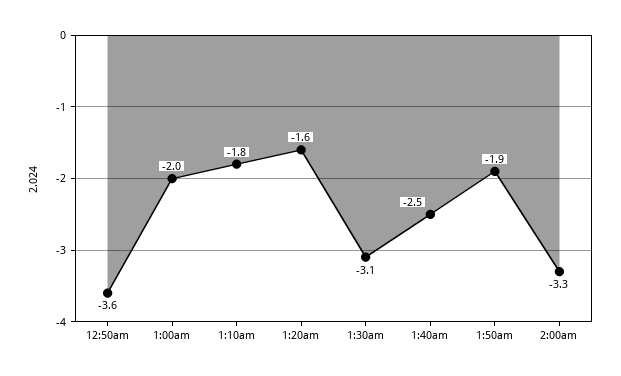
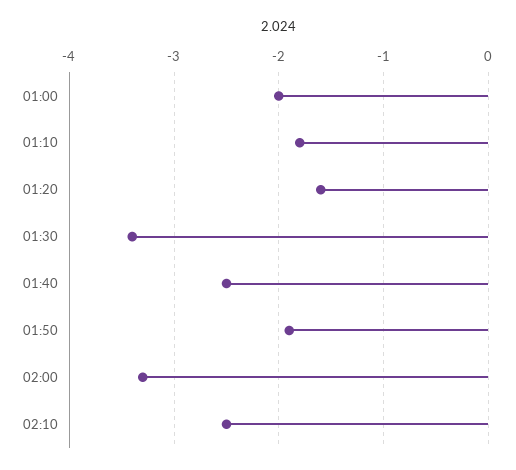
12:50am: -3.6 -> none
1:30am: -3.1 -> -3.4
02:10: none -> -2.5

